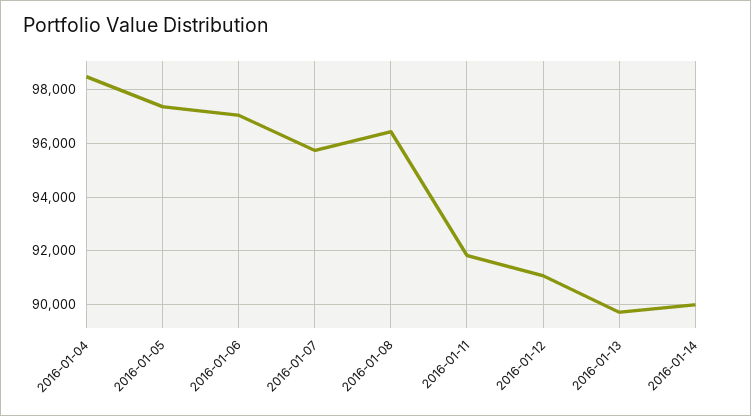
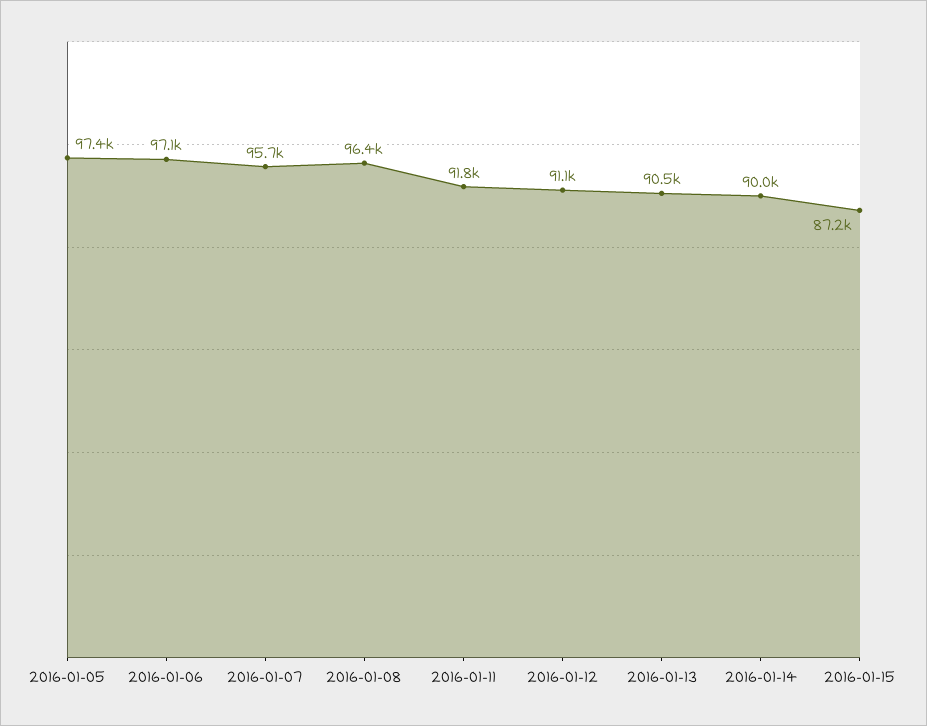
2016-01-04: 98500 -> none
2016-01-13: 89750 -> 90500
2016-01-15: none -> 87200

